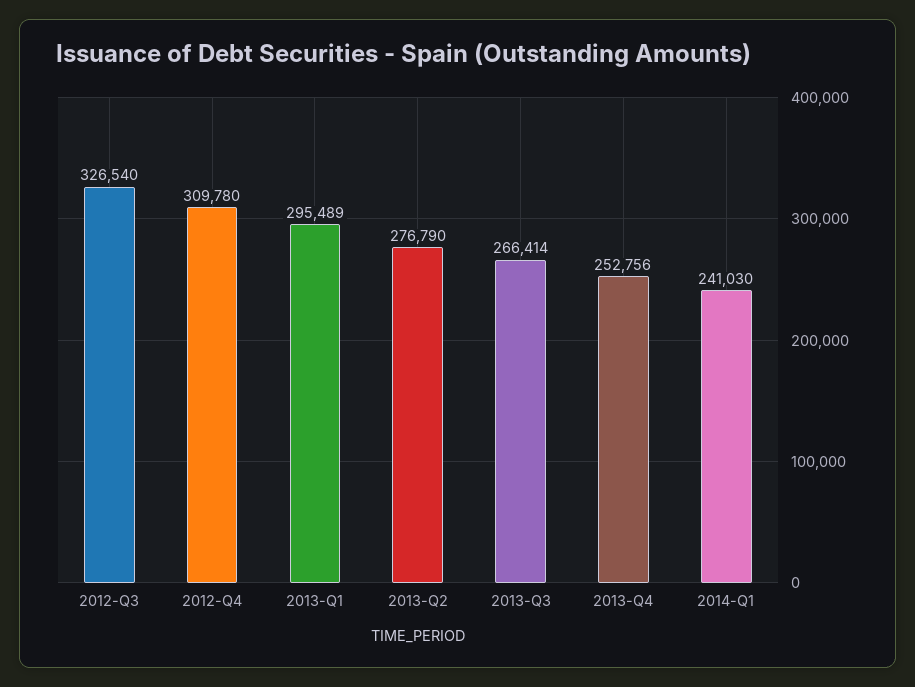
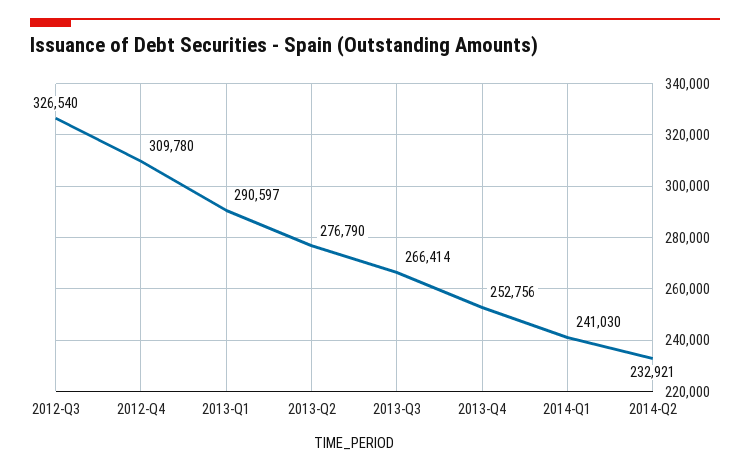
2013-Q1: 295489 -> 290597
2014-Q2: none -> 232921

